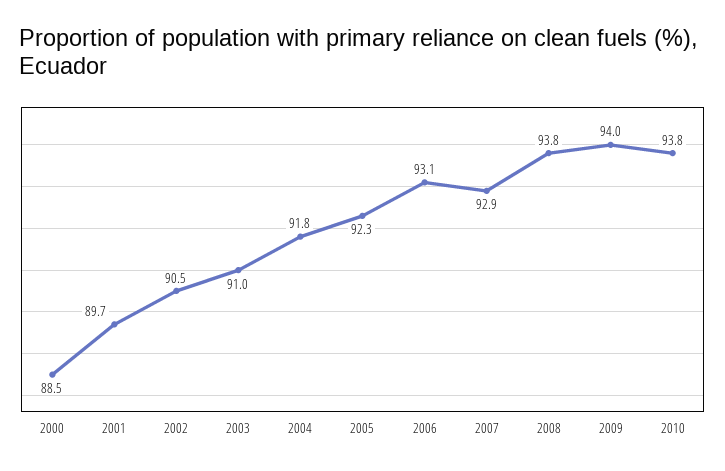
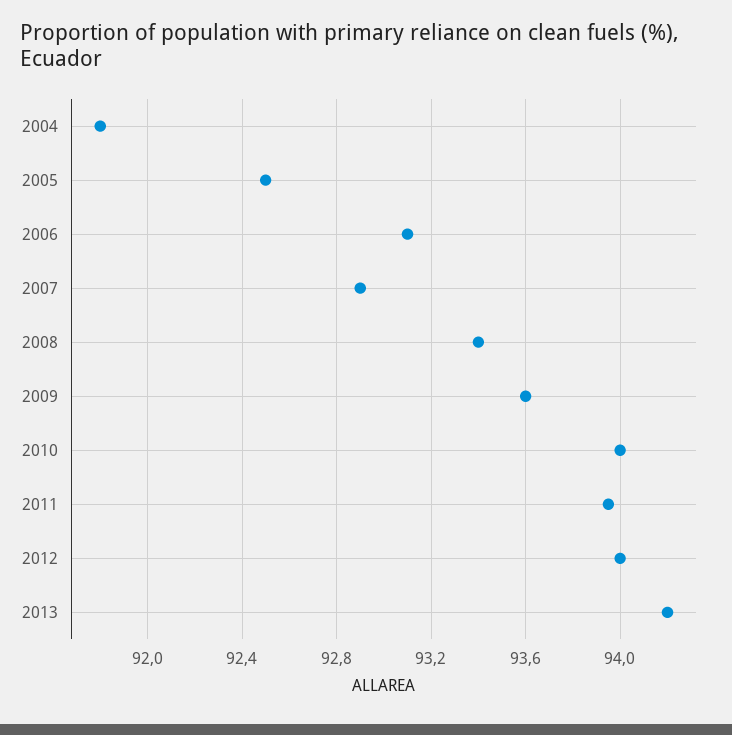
2000: 88.5 -> none
2001: 89.7 -> none
2002: 90.5 -> none
2003: 91 -> none
2005: 92.3 -> 92.5
2008: 93.8 -> 93.4
2009: 94 -> 93.6
2010: 93.8 -> 94
2011: none -> 93.95
2012: none -> 94
2013: none -> 94.2

